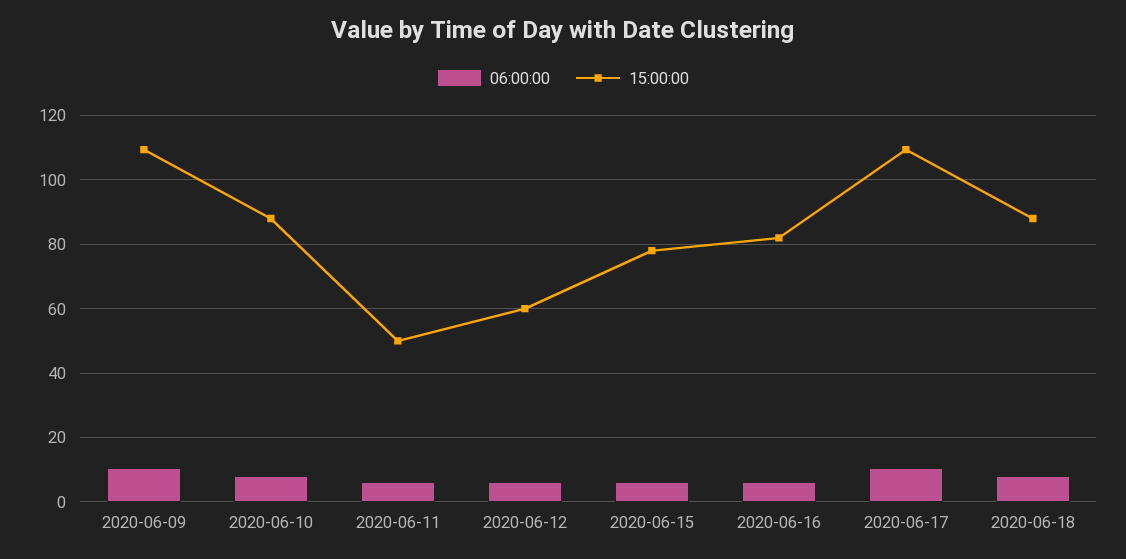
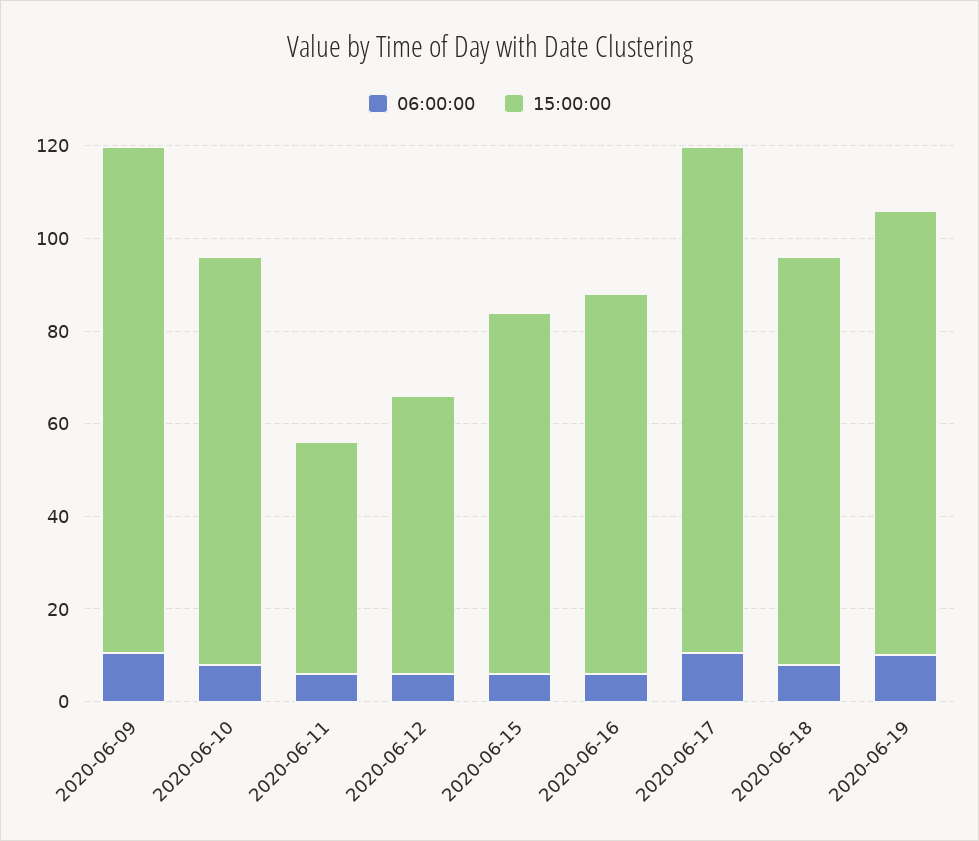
06:00:00, 2020-06-19: none -> 10
15:00:00, 2020-06-19: none -> 95

